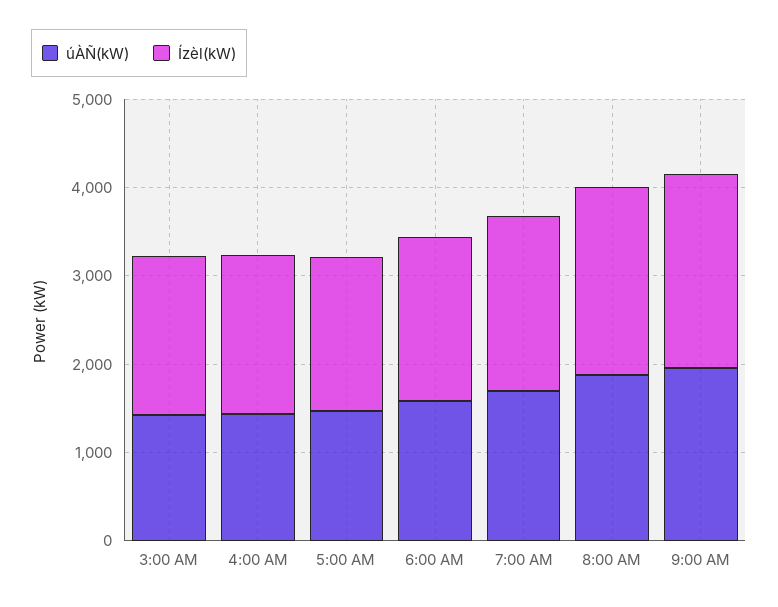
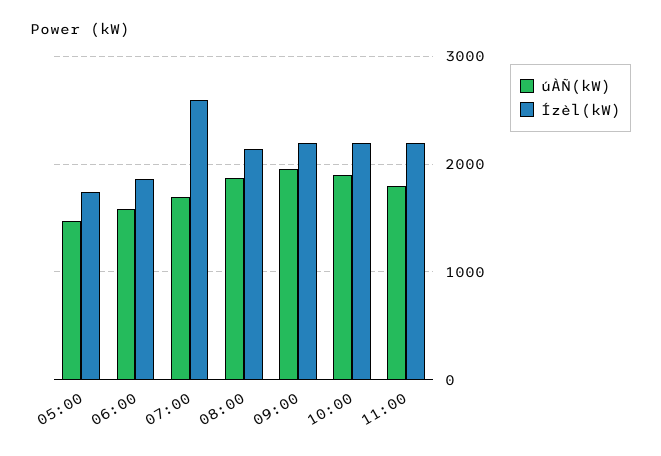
úÀÑ(kW), 3:00 AM: 1400 -> none
Ízèl(kW), 3:00 AM: 1800 -> none
úÀÑ(kW), 4:00 AM: 1400 -> none
Ízèl(kW), 4:00 AM: 1800 -> none
Ízèl(kW), 7:00 AM: 2000 -> 2600
úÀÑ(kW), 10:00: none -> 1900
Ízèl(kW), 10:00: none -> 2200
úÀÑ(kW), 11:00: none -> 1800
Ízèl(kW), 11:00: none -> 2200

